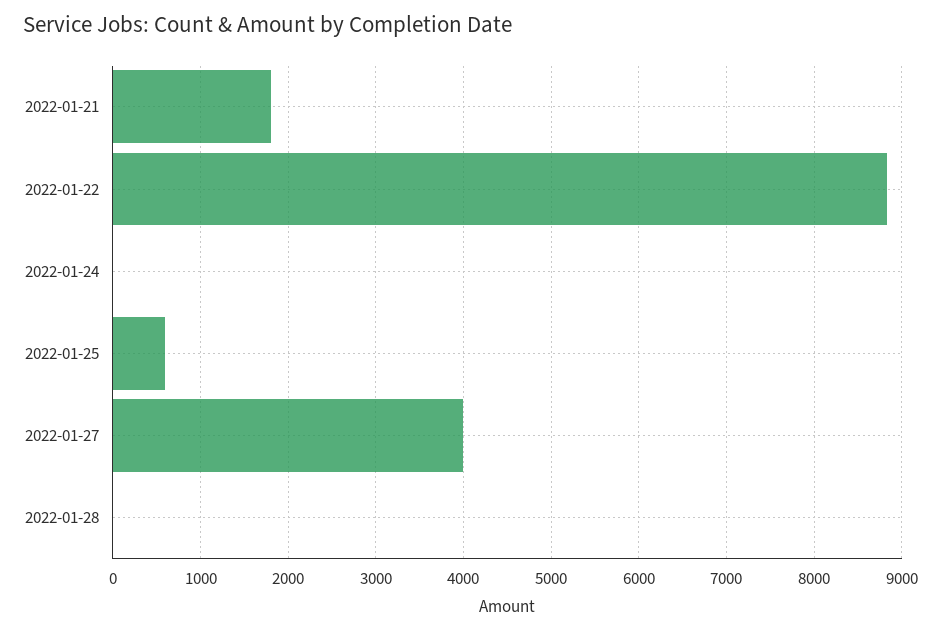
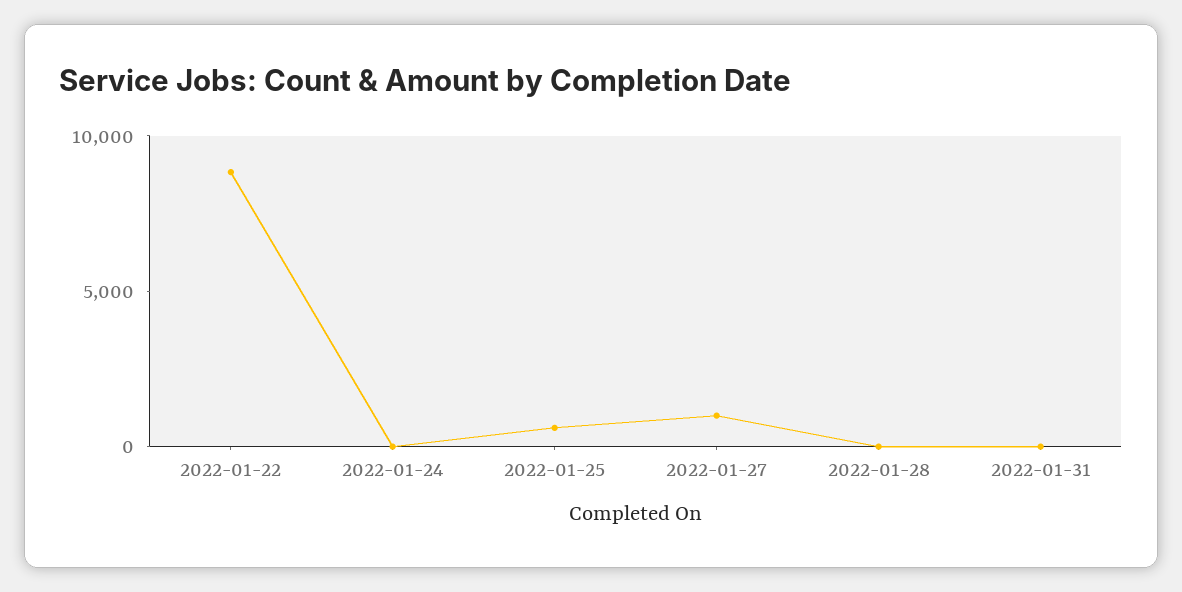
2022-01-21: 1800 -> none
2022-01-27: 4000 -> 1000
2022-01-31: none -> 0

